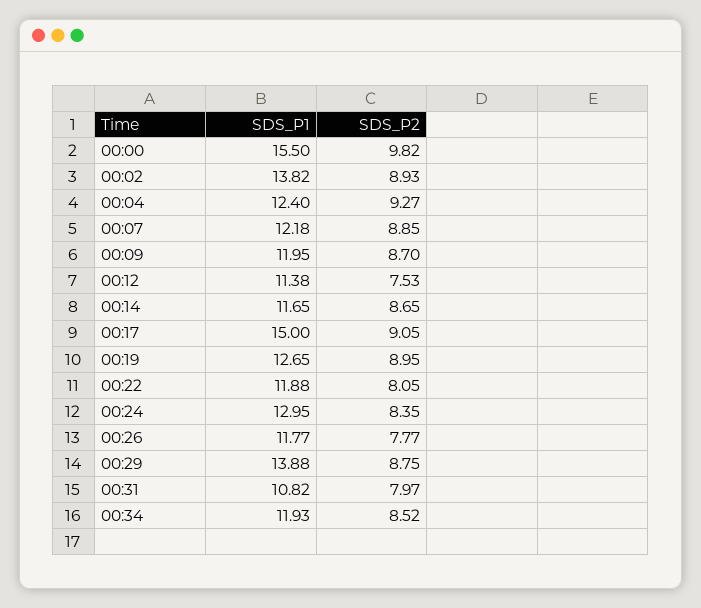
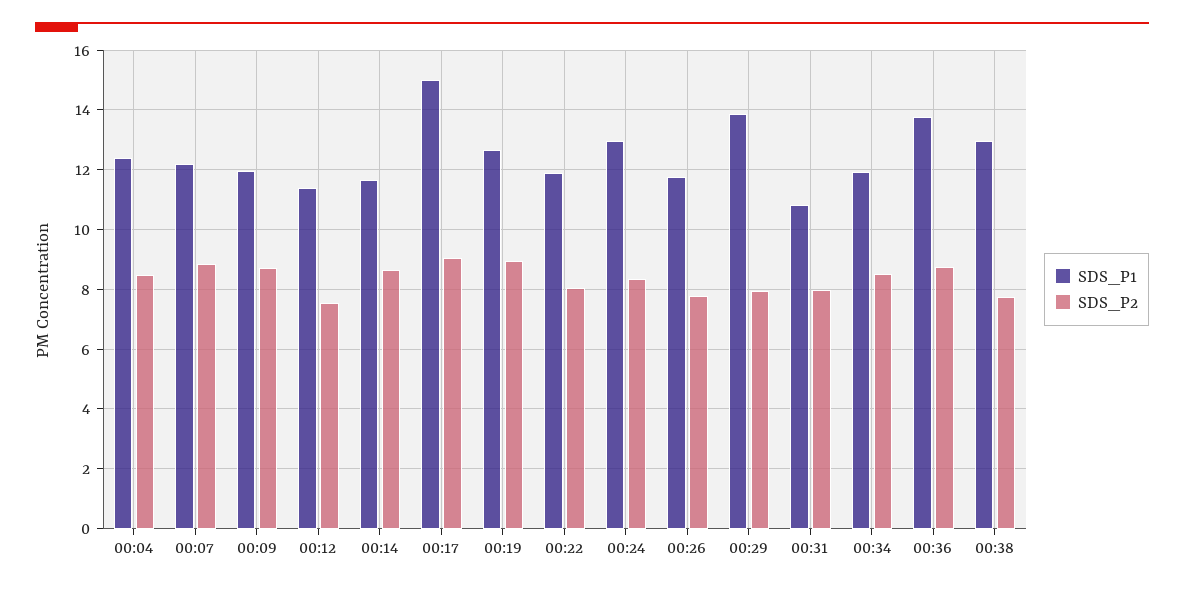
SDS_P1, 00:00: 15.5 -> none
SDS_P2, 00:00: 9.82 -> none
SDS_P1, 00:02: 13.82 -> none
SDS_P2, 00:02: 8.93 -> none
SDS_P2, 00:04: 9.27 -> 8.5
SDS_P2, 00:29: 8.75 -> 8
SDS_P1, 00:36: none -> 13.75
SDS_P2, 00:36: none -> 8.75
SDS_P1, 00:38: none -> 13
SDS_P2, 00:38: none -> 7.75

